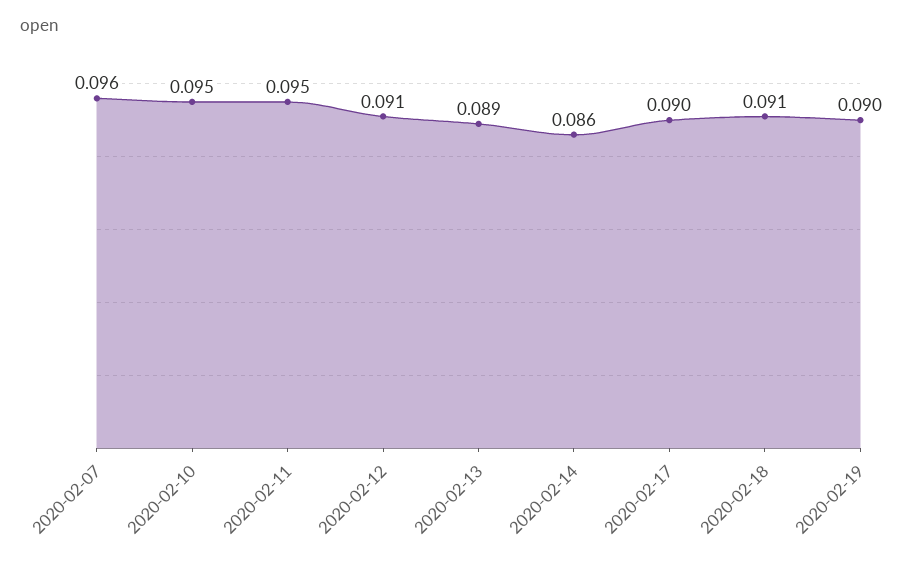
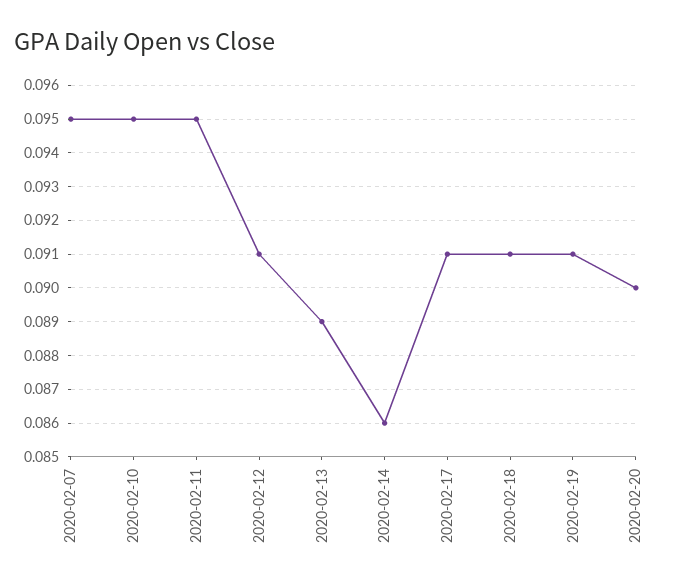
2020-02-07: 0.096 -> 0.095
2020-02-17: 0.09 -> 0.091
2020-02-19: 0.09 -> 0.091
2020-02-20: none -> 0.09

